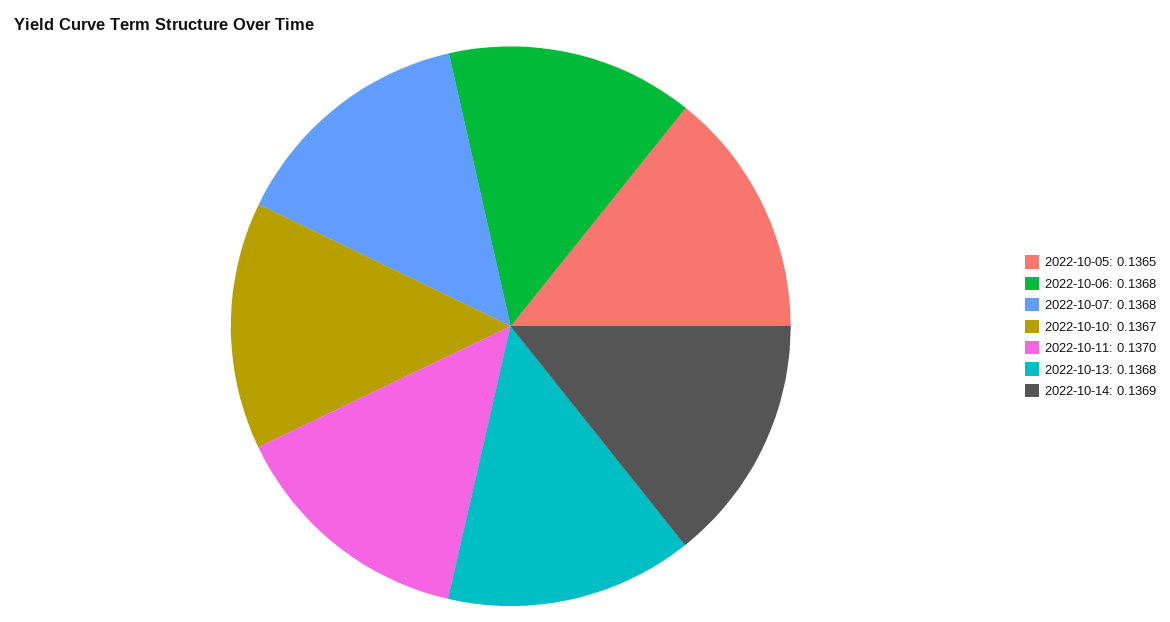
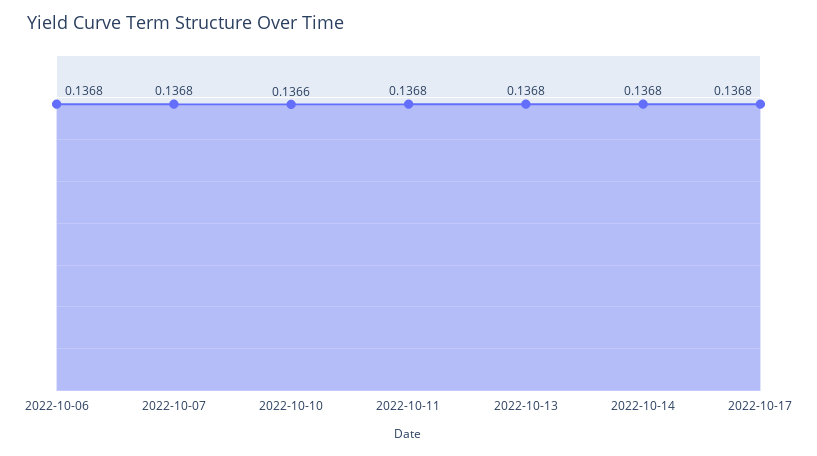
2022-10-05: 0.1365 -> none
2022-10-10: 0.1367 -> 0.1366
2022-10-11: 0.137 -> 0.1368
2022-10-14: 0.1369 -> 0.1368
2022-10-17: none -> 0.1368

